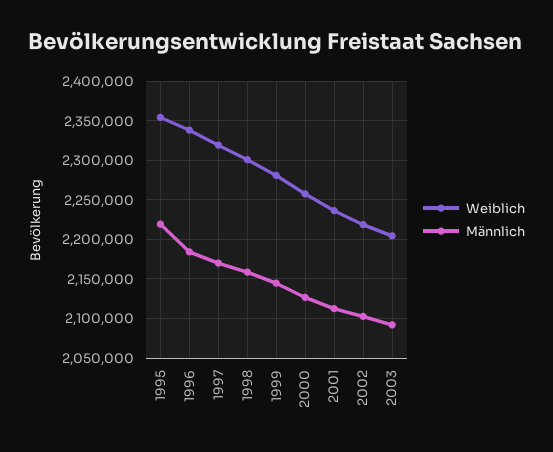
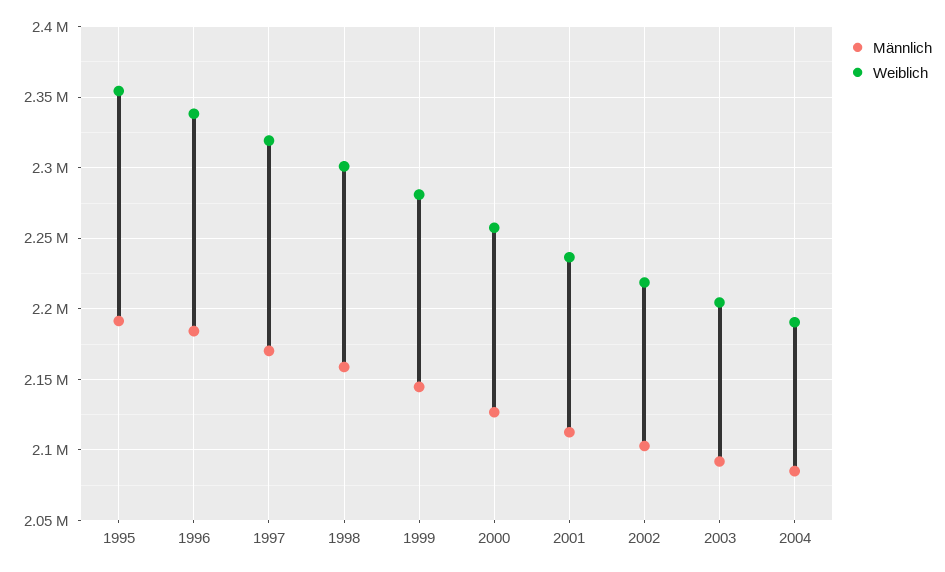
Männlich, 1995: 2220000 -> 2190000
Männlich, 2004: none -> 2085000
Weiblich, 2004: none -> 2190000

